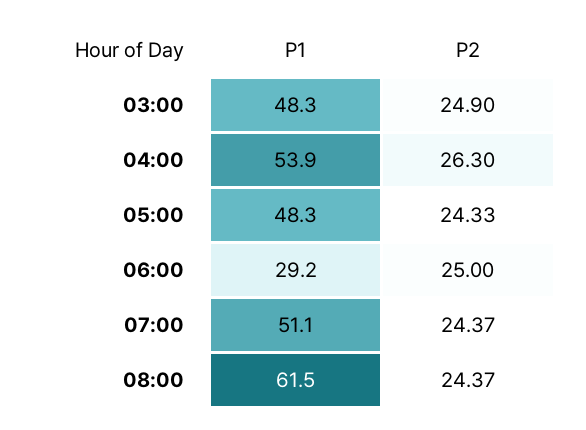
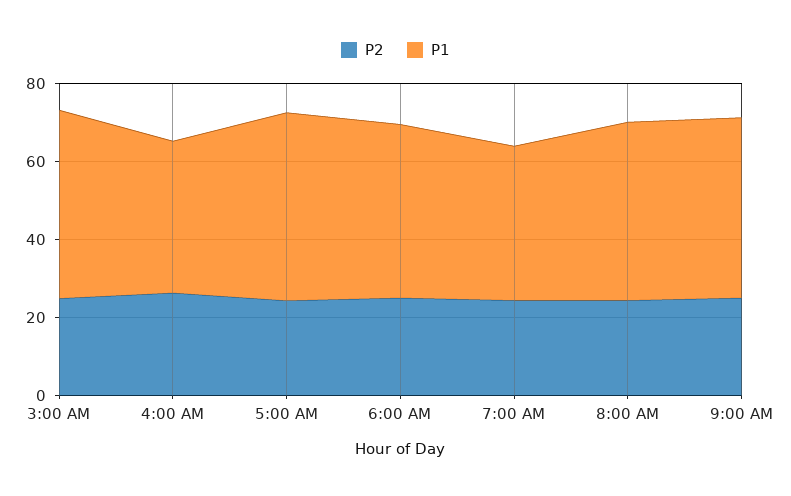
P1, 04:00: 53.9 -> 40
P1, 06:00: 29.2 -> 45
P1, 07:00: 51.1 -> 40
P1, 08:00: 61.5 -> 45
P2, 9:00 AM: none -> 25
P1, 9:00 AM: none -> 45

